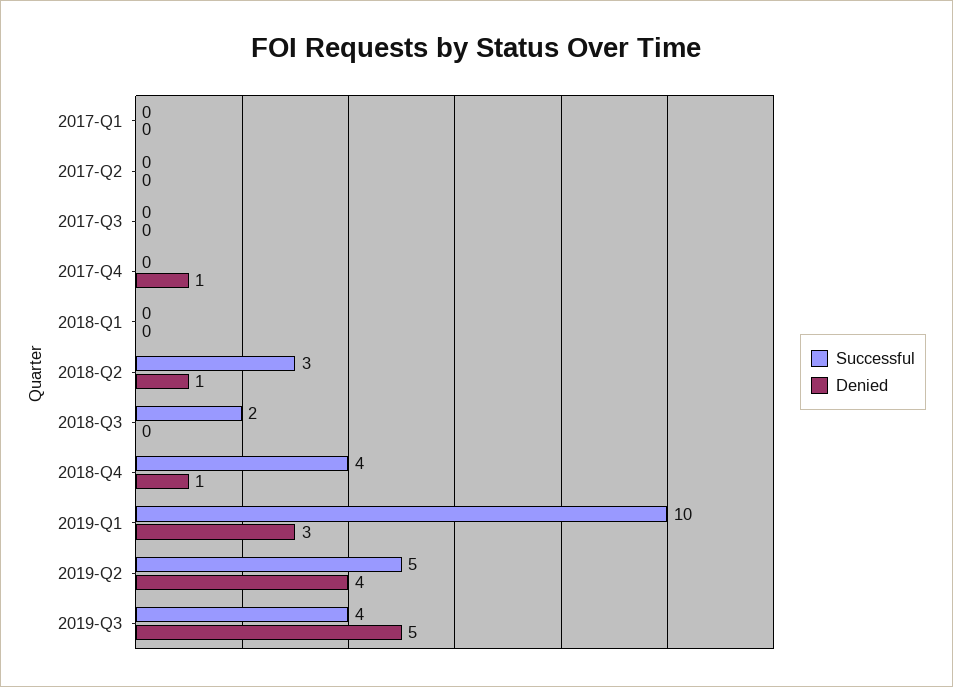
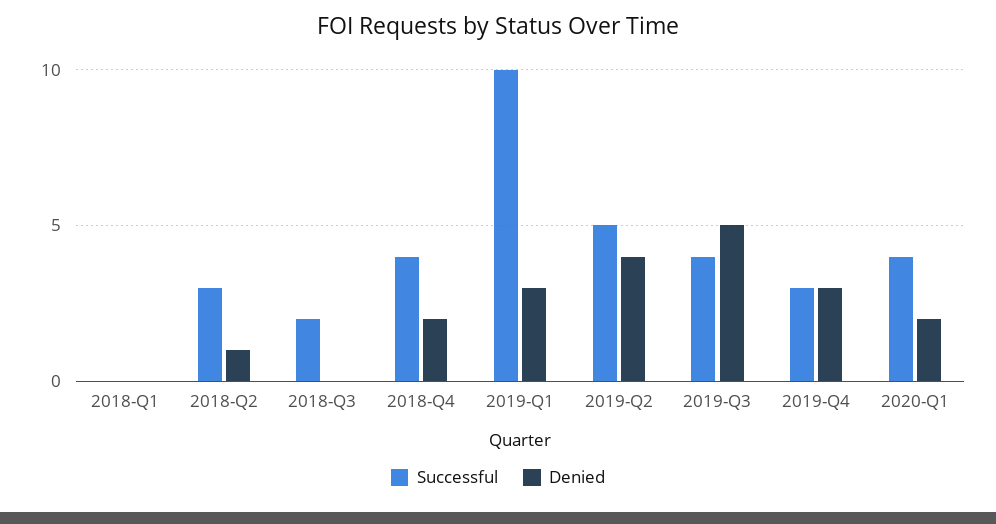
Successful, 2017-Q1: 0 -> none
Denied, 2017-Q1: 0 -> none
Successful, 2017-Q2: 0 -> none
Denied, 2017-Q2: 0 -> none
Successful, 2017-Q3: 0 -> none
Denied, 2017-Q3: 0 -> none
Successful, 2017-Q4: 0 -> none
Denied, 2017-Q4: 1 -> none
Denied, 2018-Q4: 1 -> 2
Successful, 2019-Q4: none -> 3
Denied, 2019-Q4: none -> 3
Successful, 2020-Q1: none -> 4
Denied, 2020-Q1: none -> 2

